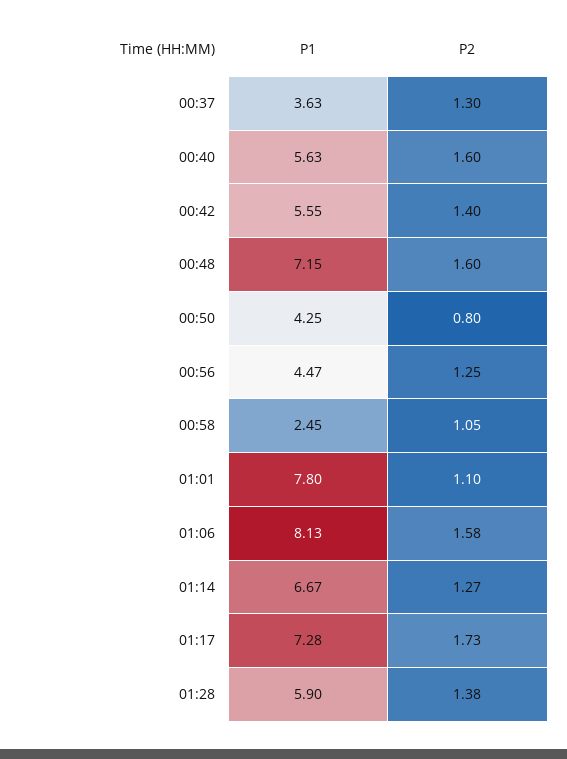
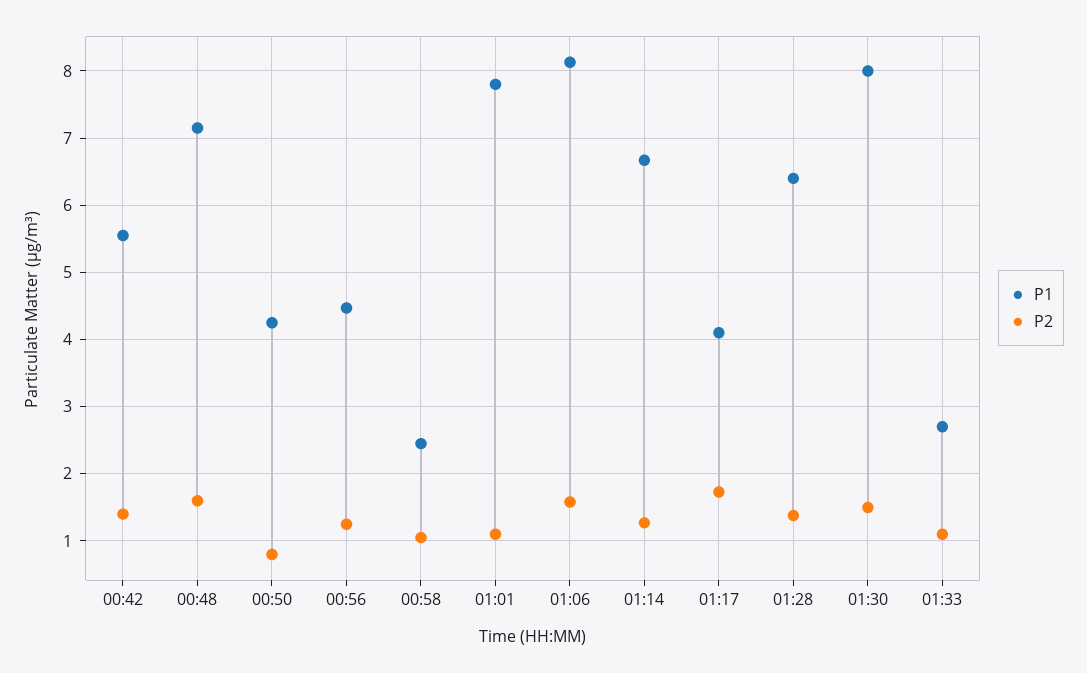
P1, 00:37: 3.63 -> none
P2, 00:37: 1.3 -> none
P1, 00:40: 5.63 -> none
P2, 00:40: 1.6 -> none
P1, 01:17: 7.28 -> 4.1
P1, 01:28: 5.9 -> 6.4
P1, 01:30: none -> 8
P2, 01:30: none -> 1.5
P1, 01:33: none -> 2.7
P2, 01:33: none -> 1.1

